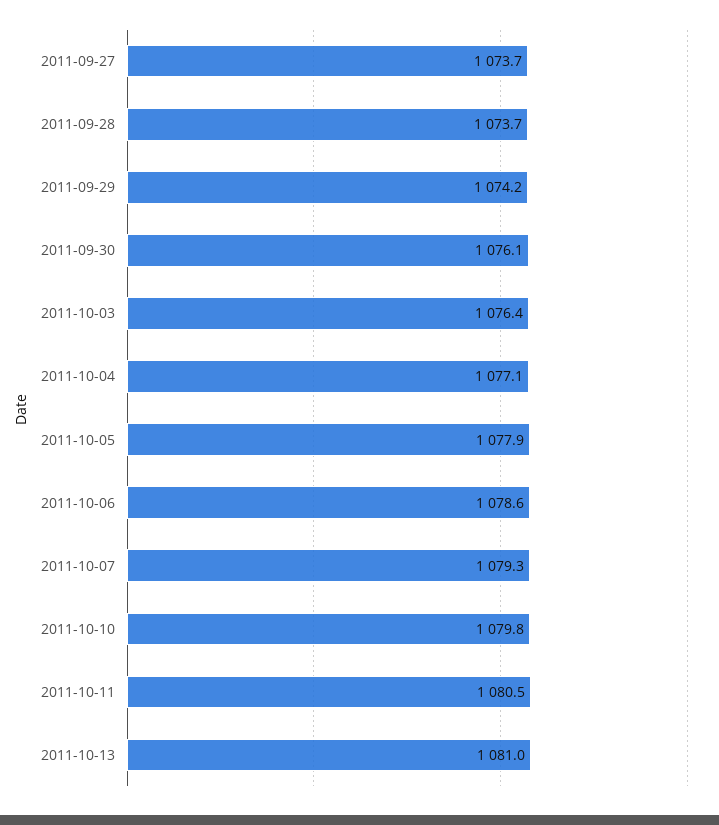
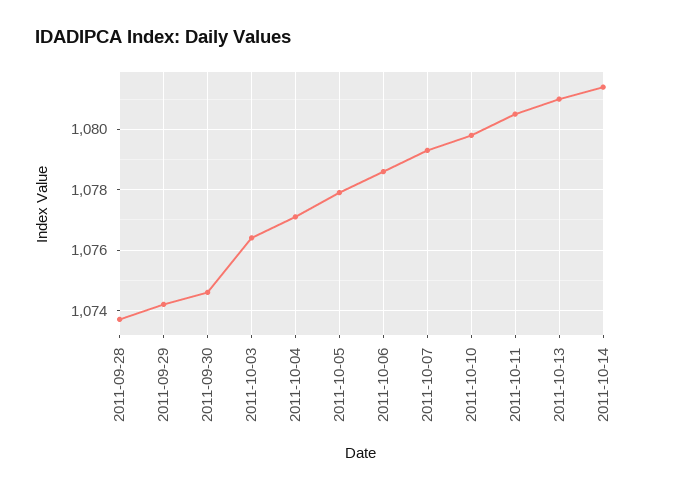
2011-09-27: 1073.7 -> none
2011-09-30: 1076.1 -> 1074.5
2011-10-14: none -> 1081.5

